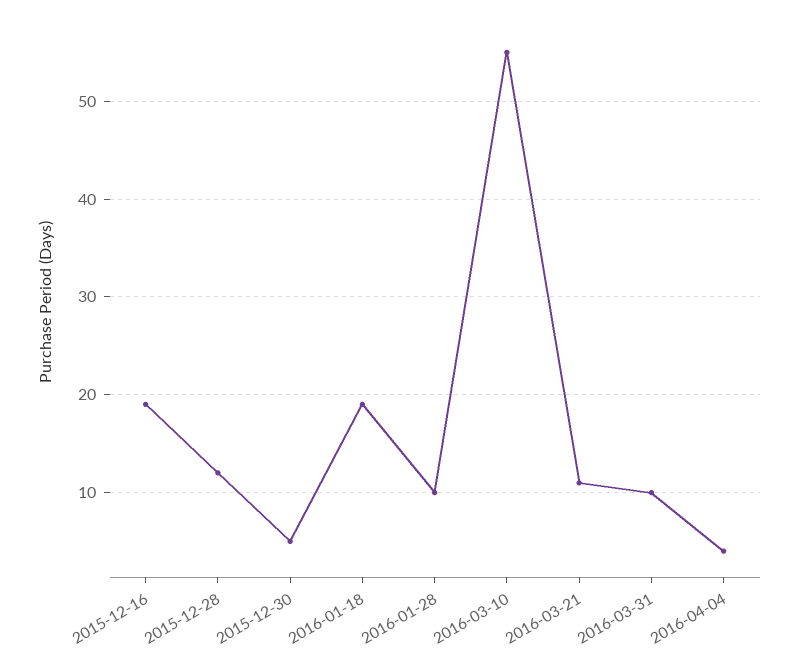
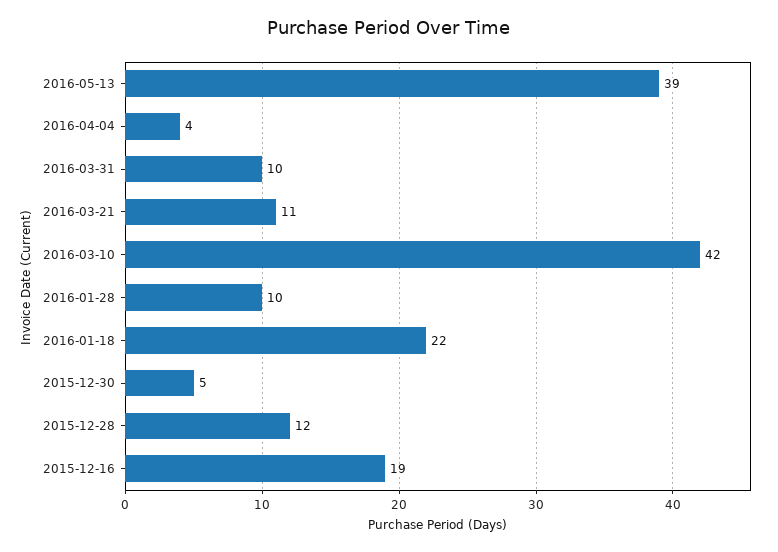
2016-01-18: 19 -> 22
2016-03-10: 55 -> 42
2016-05-13: none -> 39

